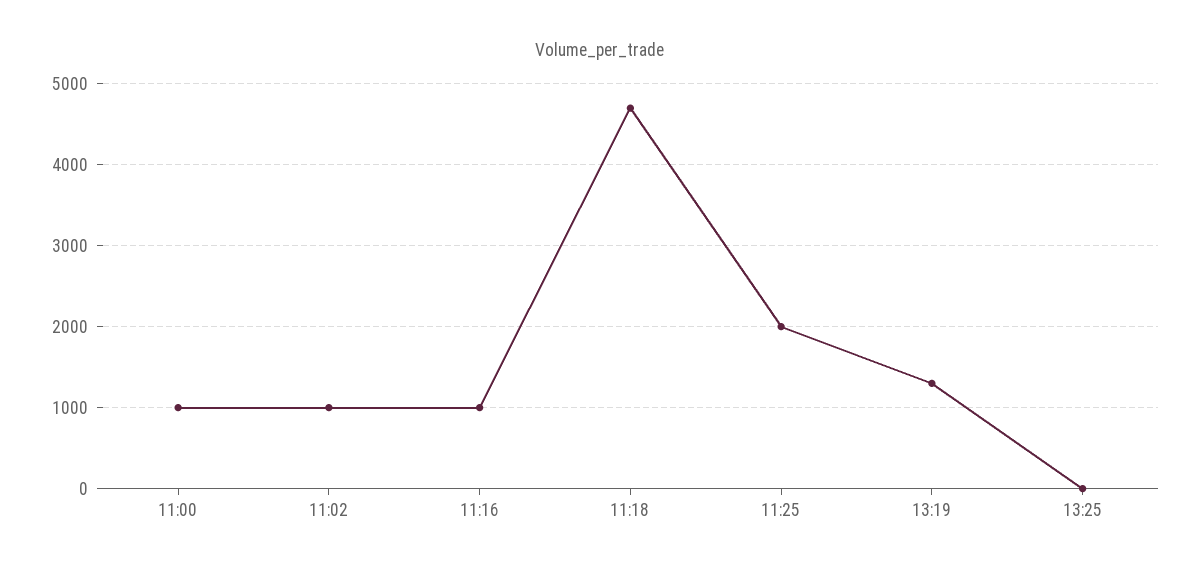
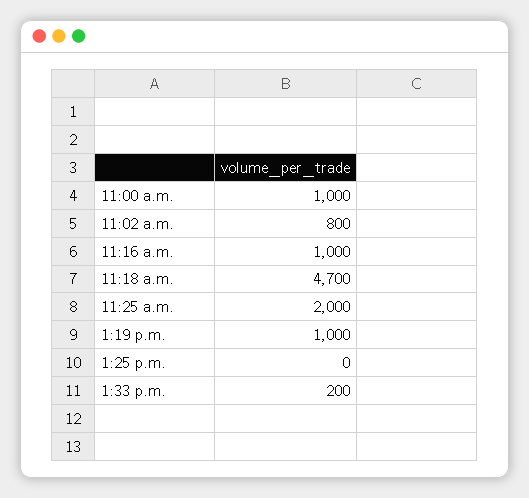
11:02: 1000 -> 800
13:19: 1300 -> 1000
1:33 p.m.: none -> 200

